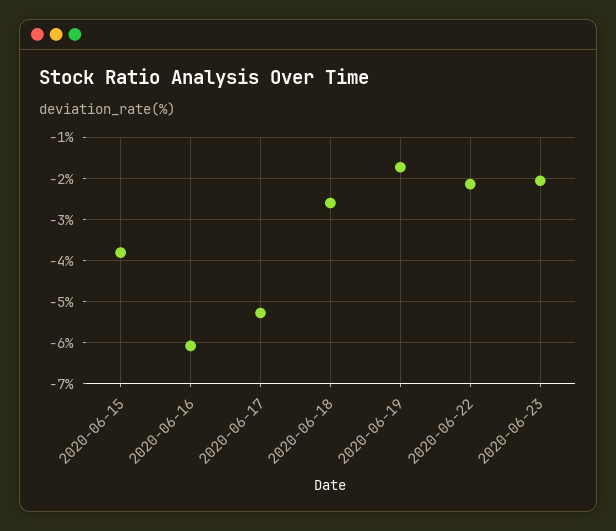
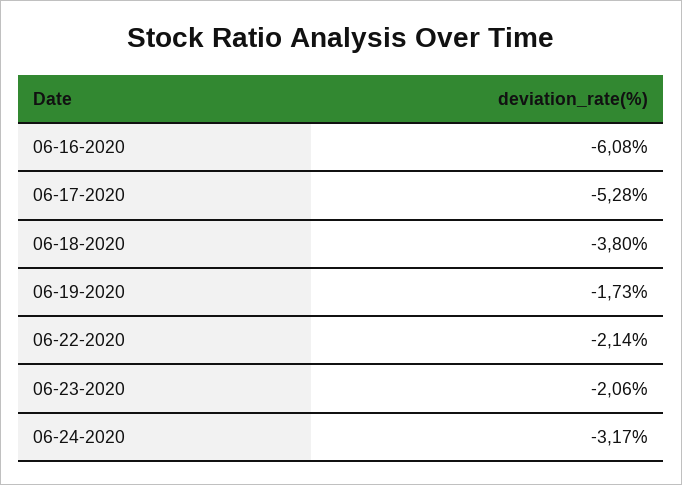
2020-06-15: -3.8 -> none
2020-06-18: -2.6 -> -3.8
06-24-2020: none -> -3.17

